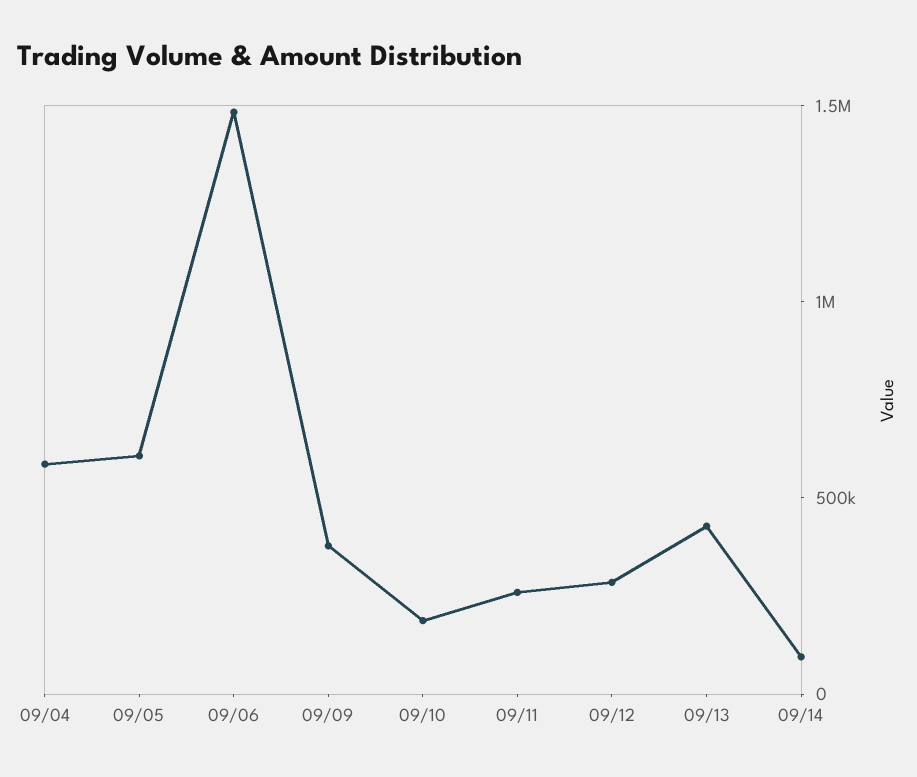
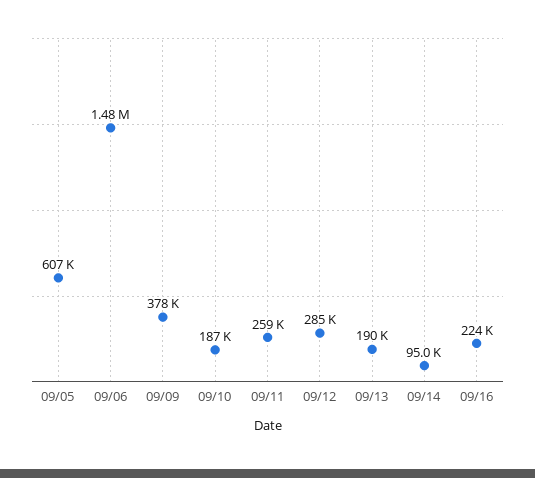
09/04: 600000 -> none
09/13: 400000 -> 190000
09/16: none -> 224000

